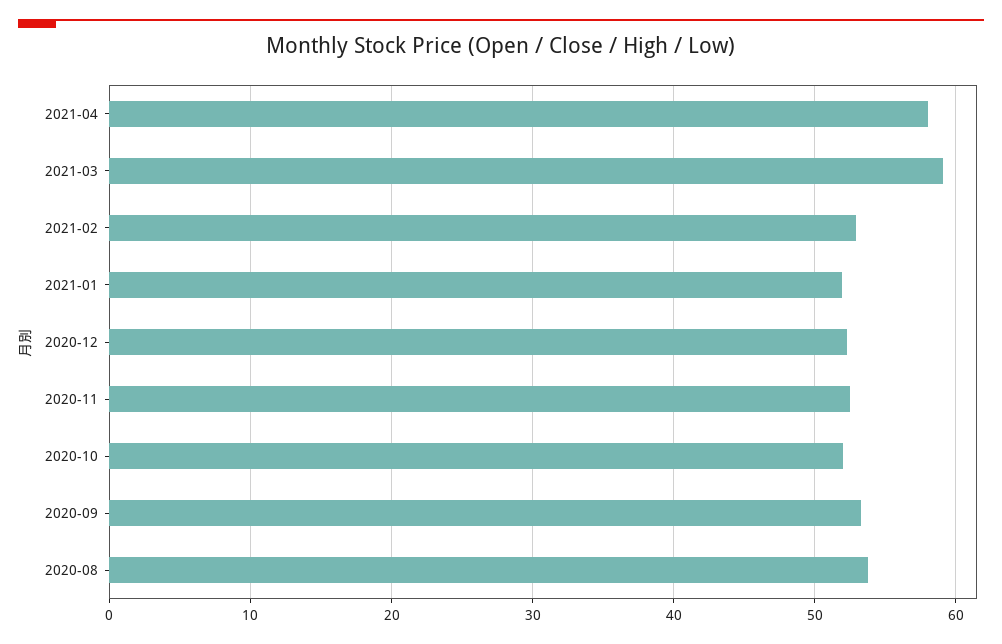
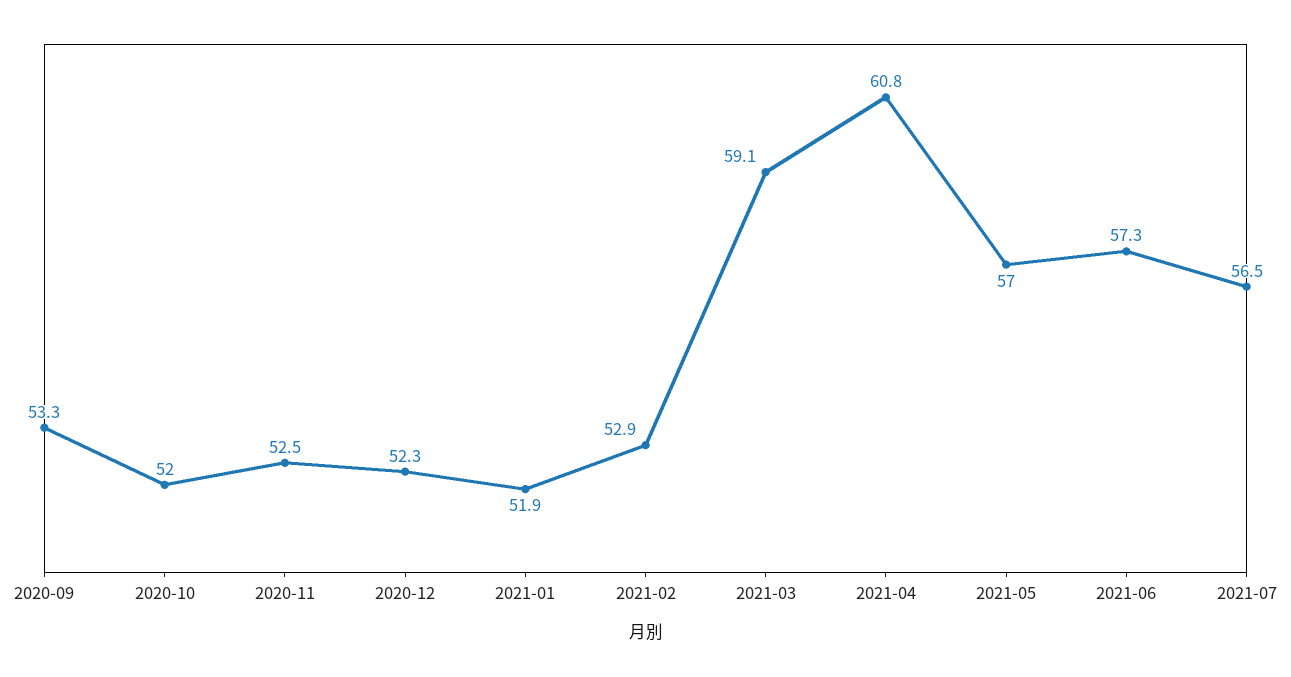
2021-04: 58 -> 60.8
2020-08: 54 -> none
2021-05: none -> 57
2021-06: none -> 57.3
2021-07: none -> 56.5

